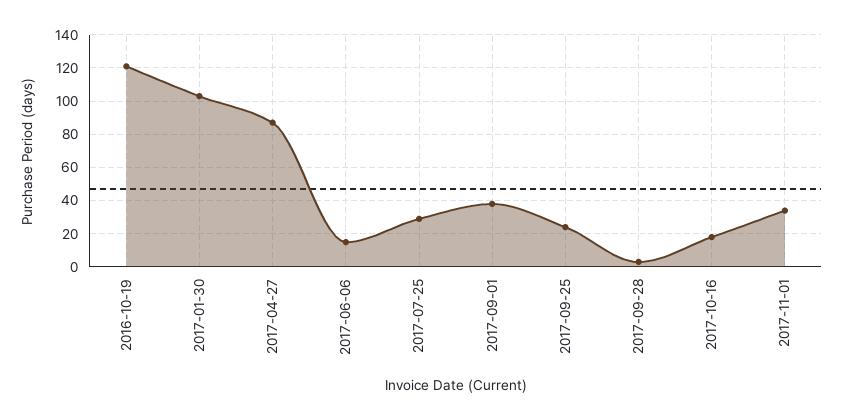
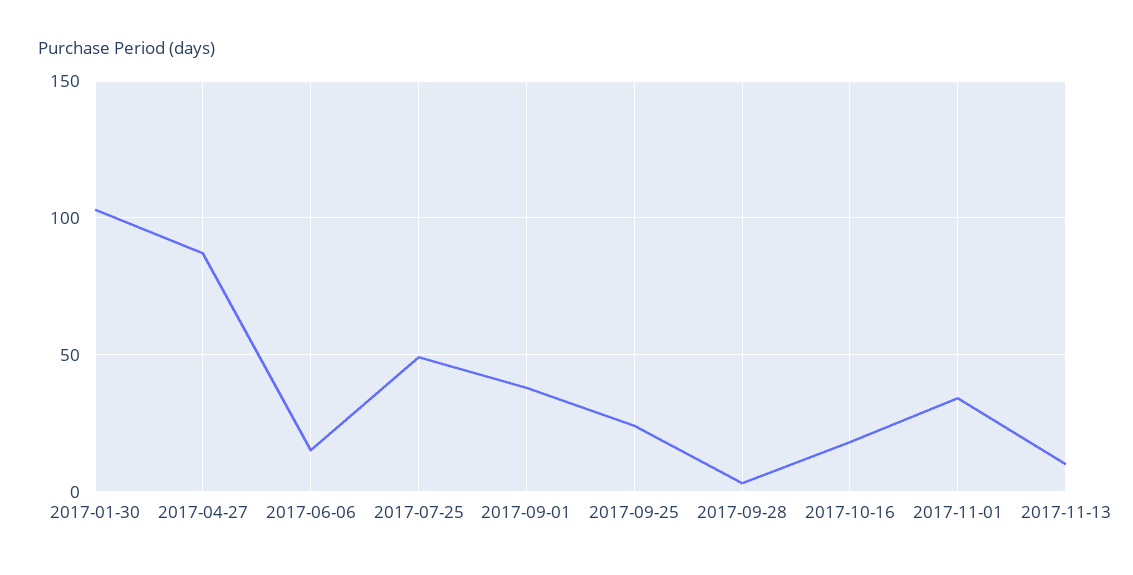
2016-10-19: 120 -> none
2017-07-25: 30 -> 50
2017-11-13: none -> 10

